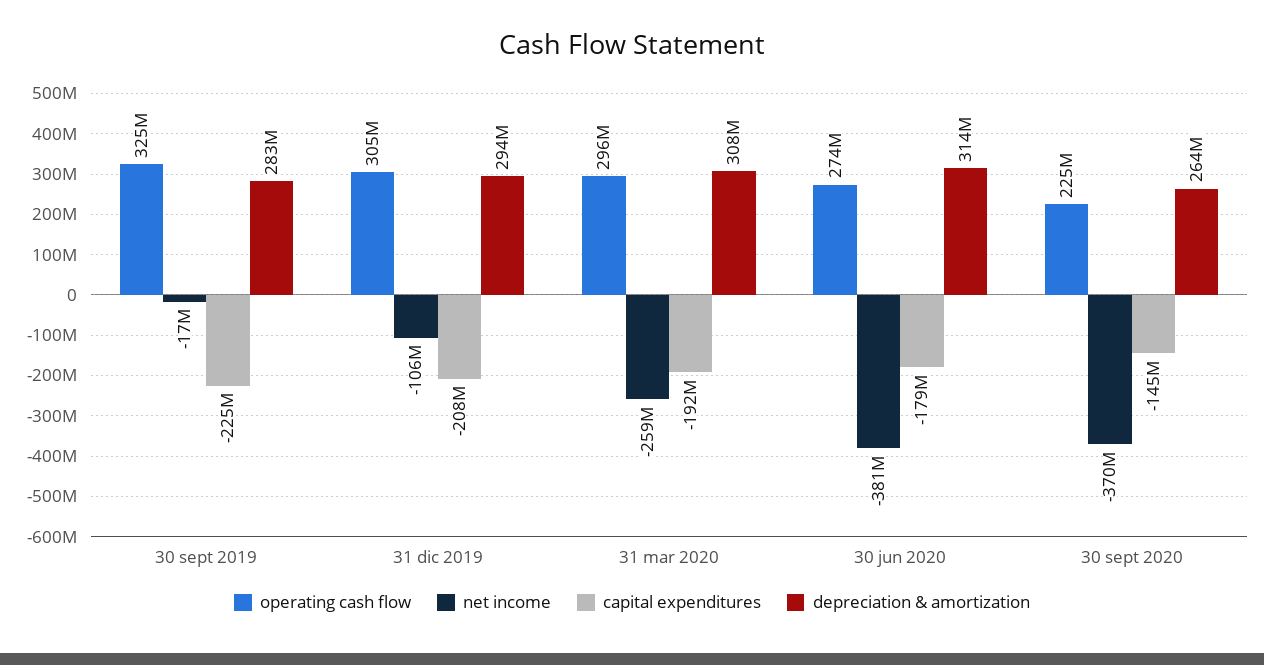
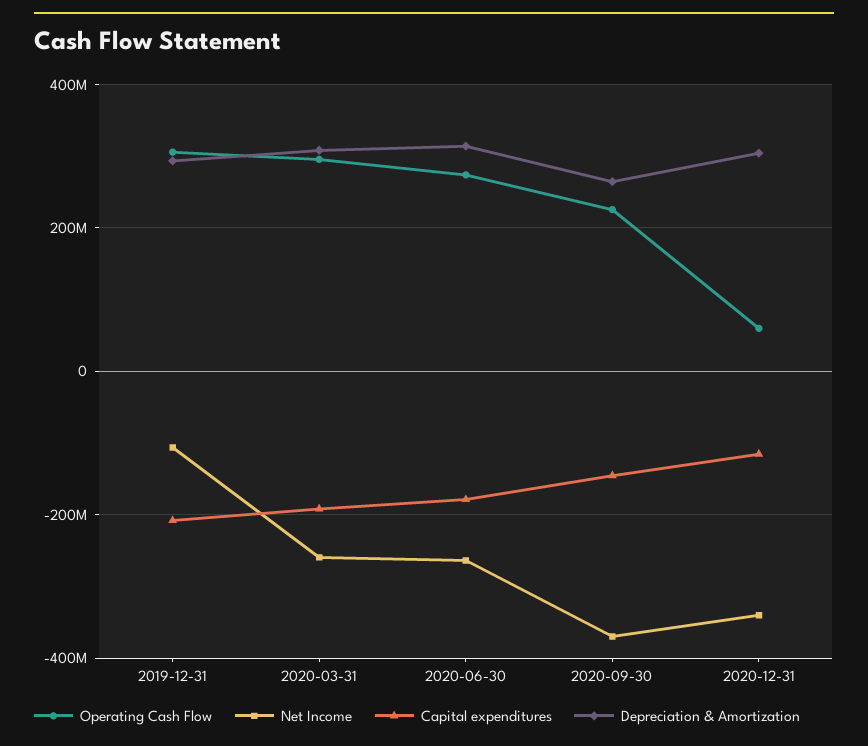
operating cash flow, 30 sept 2019: 325000000 -> none
net income, 30 sept 2019: -17000000 -> none
capital expenditures, 30 sept 2019: -225000000 -> none
depreciation & amortization, 30 sept 2019: 283000000 -> none
net income, 30 jun 2020: -381000000 -> -260000000
operating cash flow, 2020-12-31: none -> 60000000
net income, 2020-12-31: none -> -340000000
capital expenditures, 2020-12-31: none -> -120000000
depreciation & amortization, 2020-12-31: none -> 300000000

